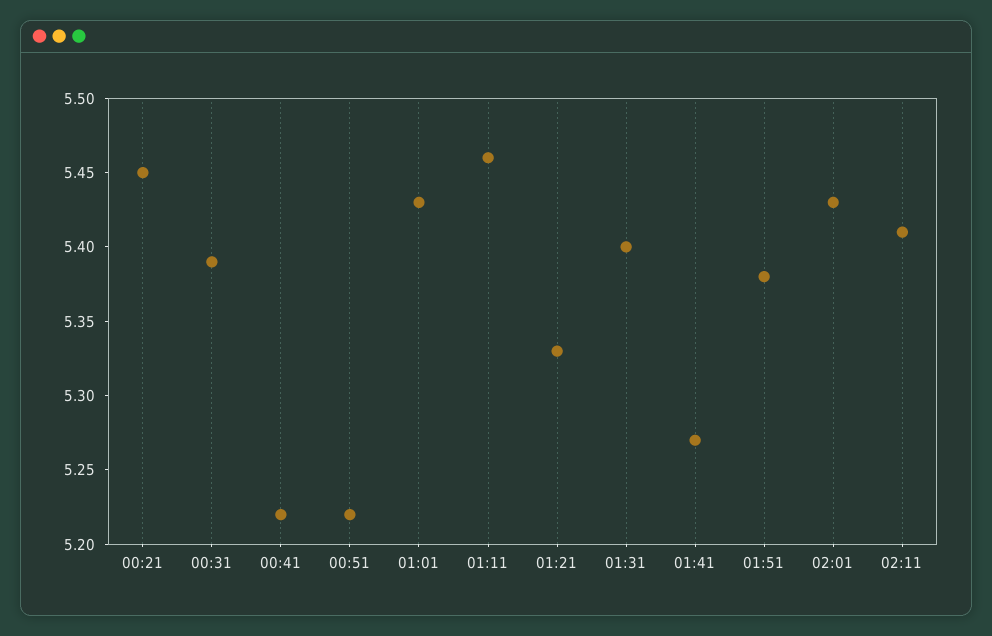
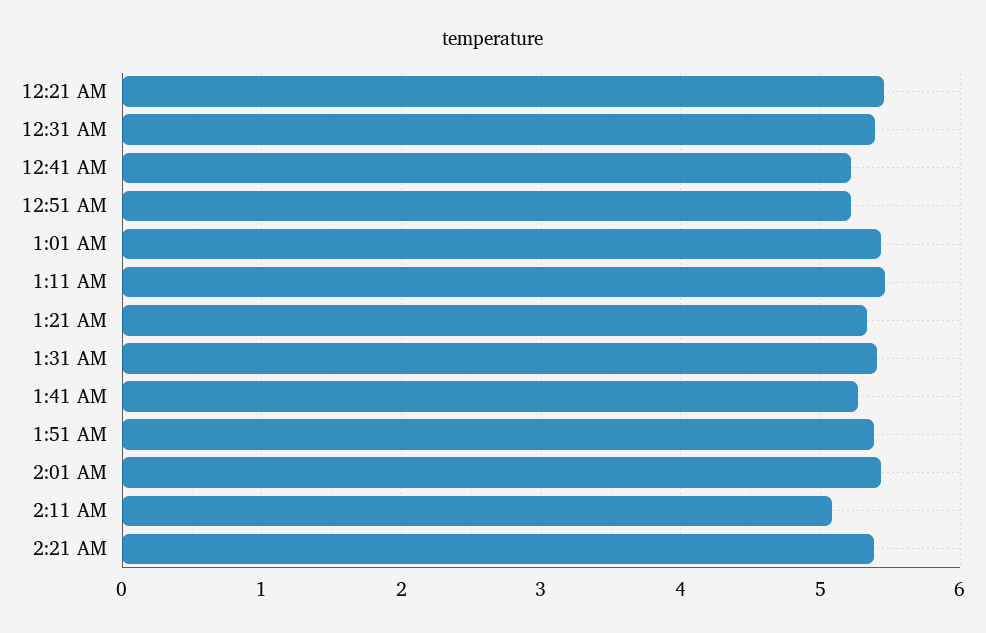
02:11: 5.41 -> 5.1
2:21 AM: none -> 5.4

